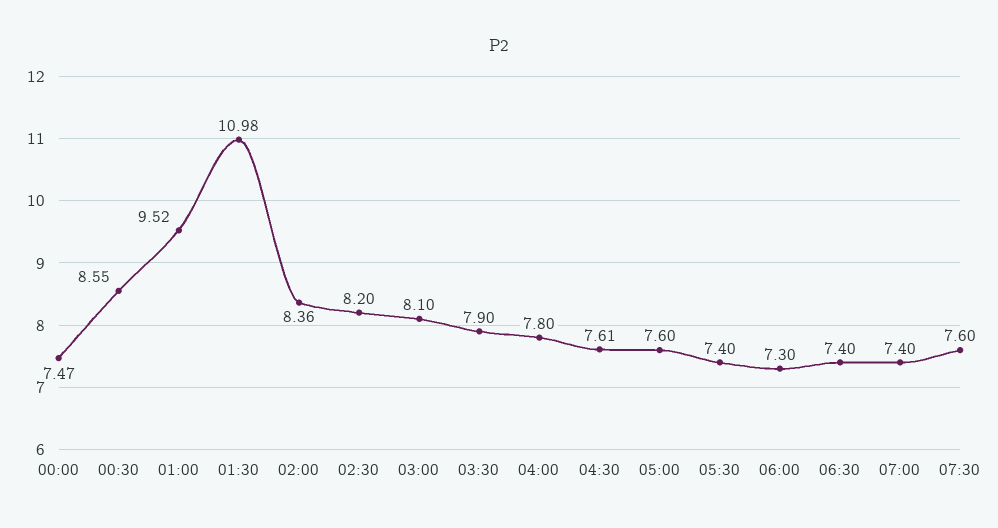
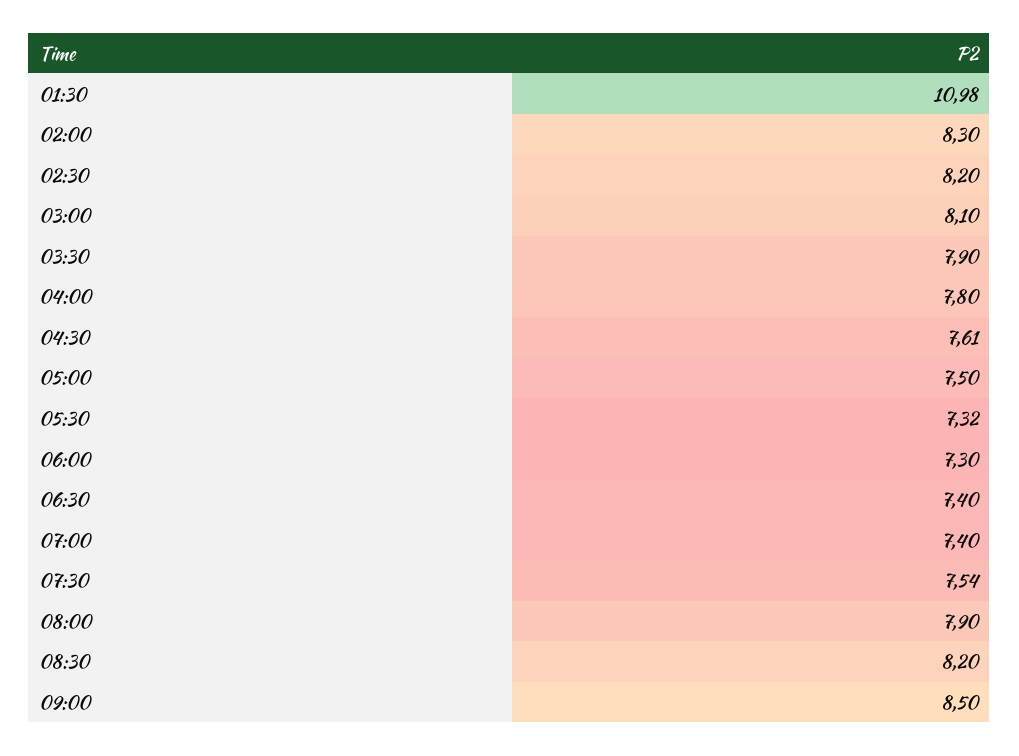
00:00: 7.47 -> none
00:30: 8.55 -> none
01:00: 9.52 -> none
02:00: 8.36 -> 8.3
05:00: 7.6 -> 7.5
05:30: 7.4 -> 7.32
07:30: 7.6 -> 7.54
08:00: none -> 7.9
08:30: none -> 8.2
09:00: none -> 8.5

